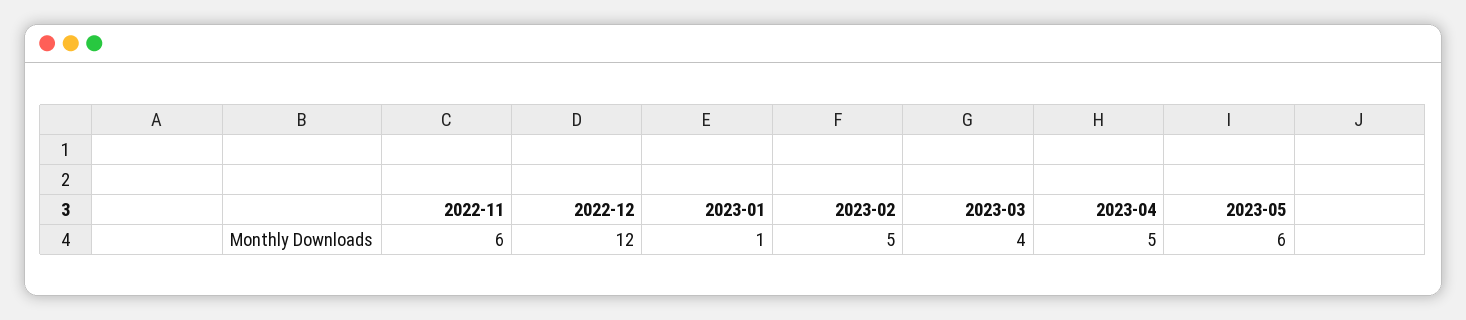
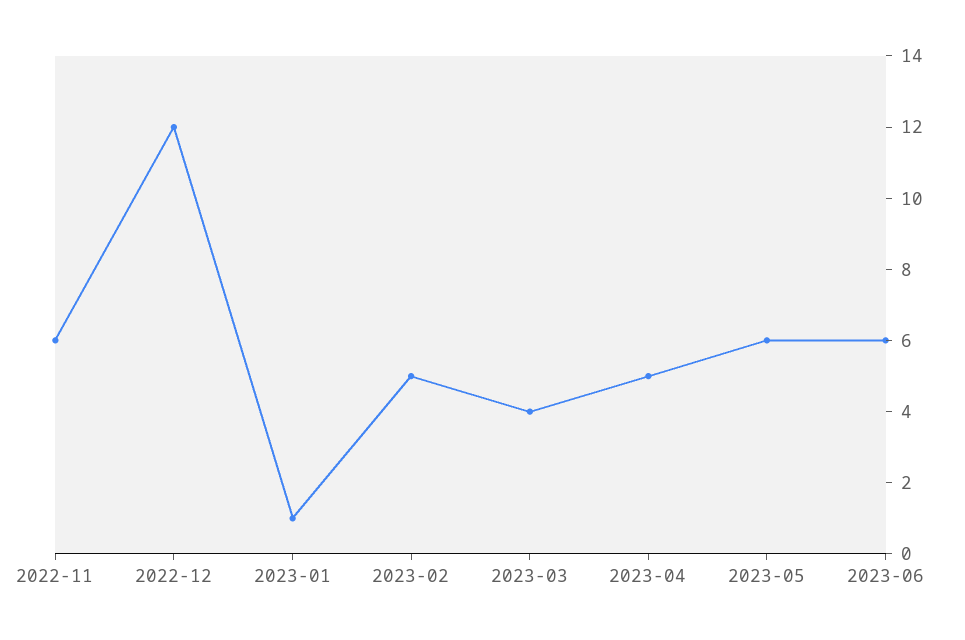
2023-06: none -> 6

